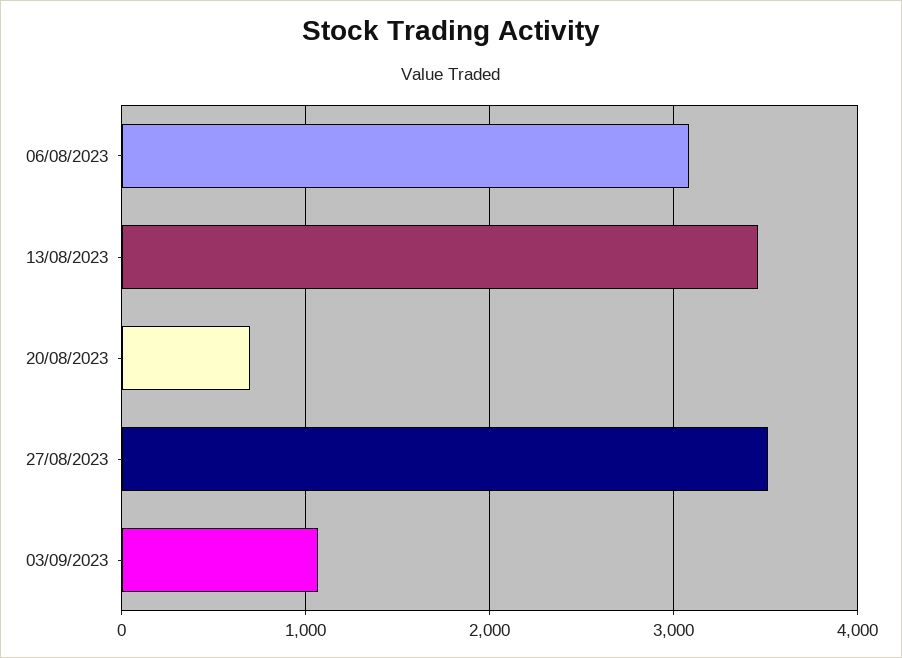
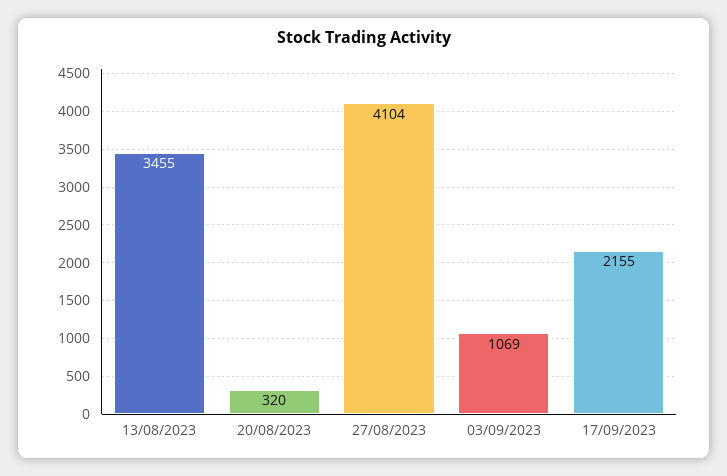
06/08/2023: 3100 -> none
20/08/2023: 700 -> 320
27/08/2023: 3500 -> 4104
17/09/2023: none -> 2155

